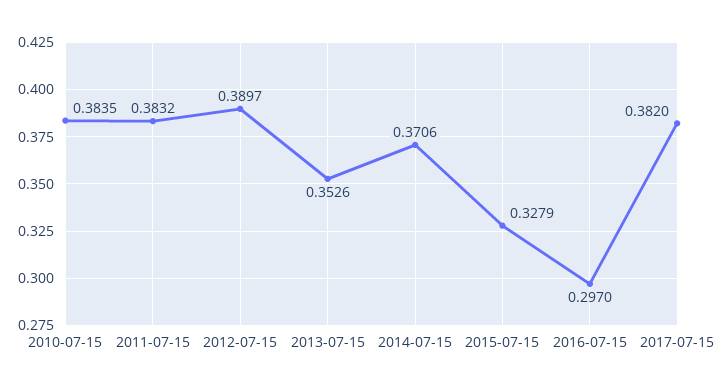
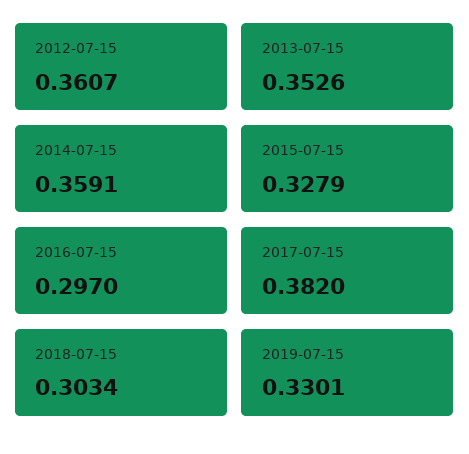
2010-07-15: 0.3835 -> none
2011-07-15: 0.3832 -> none
2012-07-15: 0.3897 -> 0.3607
2014-07-15: 0.3706 -> 0.3591
2018-07-15: none -> 0.3034
2019-07-15: none -> 0.3301

